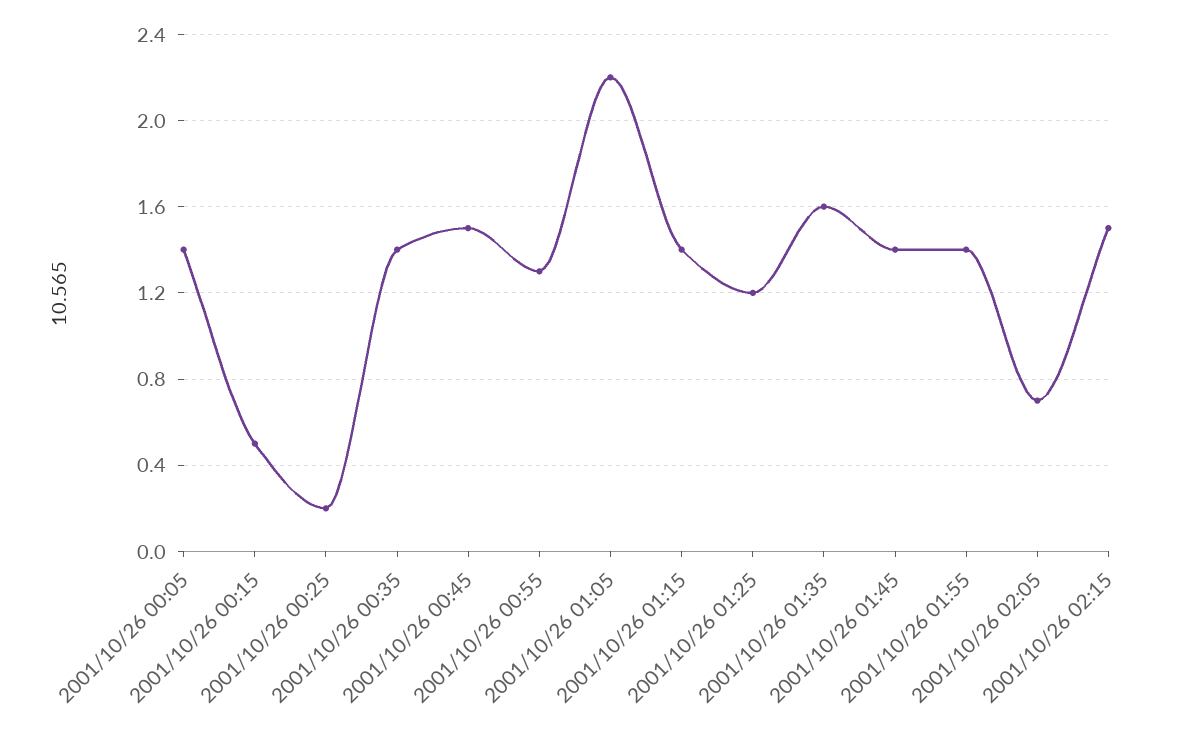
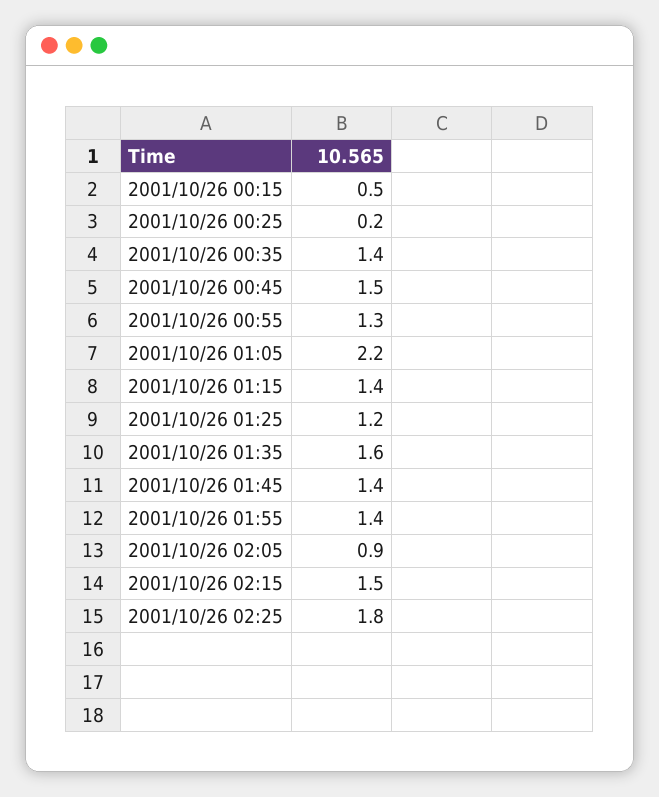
2001/10/26 00:05: 1.4 -> none
2001/10/26 02:05: 0.7 -> 0.9
2001/10/26 02:25: none -> 1.8

